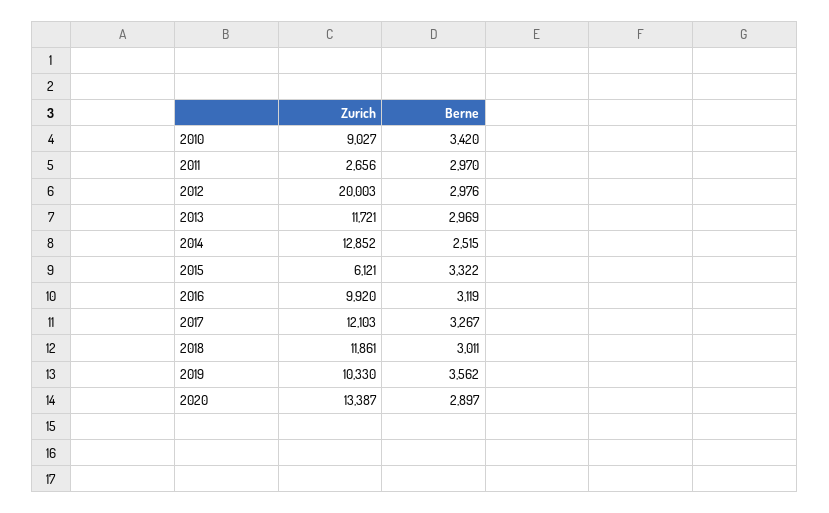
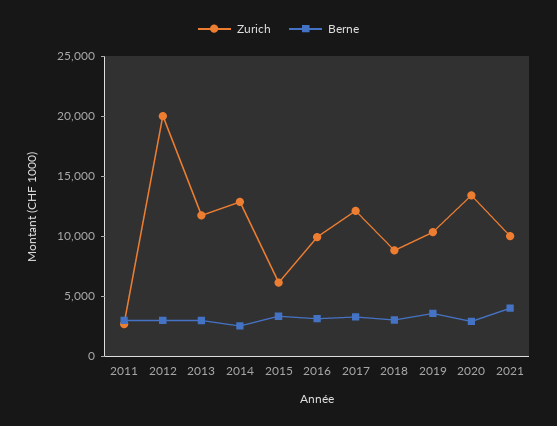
Zurich, 2010: 9027 -> none
Berne, 2010: 3420 -> none
Zurich, 2018: 11861 -> 9000
Zurich, 2021: none -> 10000
Berne, 2021: none -> 4000

